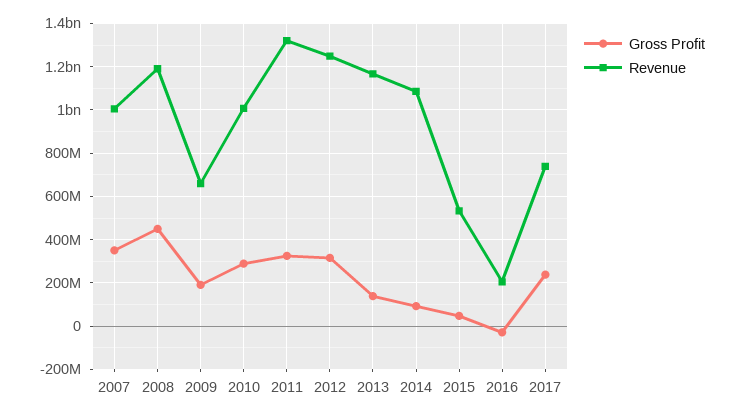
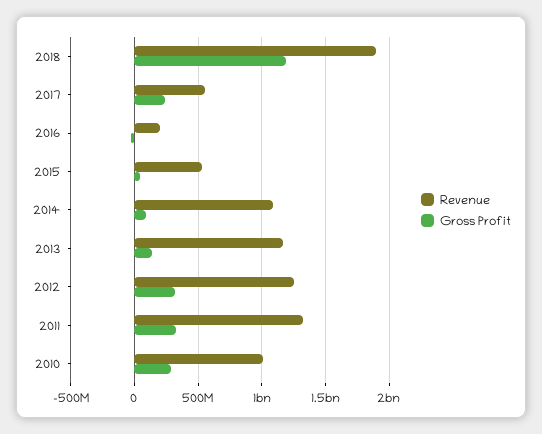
Gross Profit, 2007: 350000000 -> none
Revenue, 2007: 1000000000 -> none
Gross Profit, 2008: 450000000 -> none
Revenue, 2008: 1200000000 -> none
Gross Profit, 2009: 200000000 -> none
Revenue, 2009: 650000000 -> none
Revenue, 2017: 750000000 -> 550000000
Revenue, 2018: none -> 1900000000
Gross Profit, 2018: none -> 1200000000

